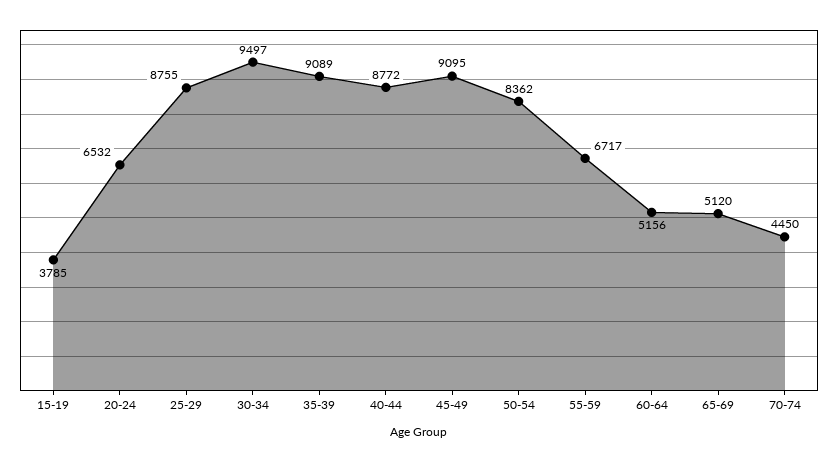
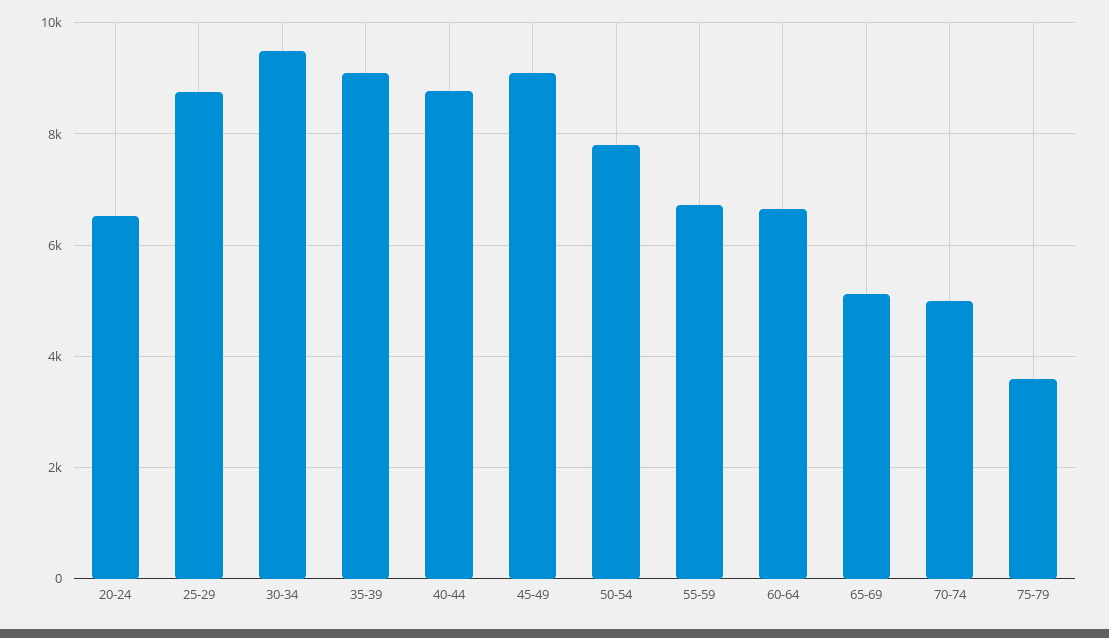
15-19: 3785 -> none
50-54: 8362 -> 7800
60-64: 5156 -> 6600
70-74: 4450 -> 5000
75-79: none -> 3600

